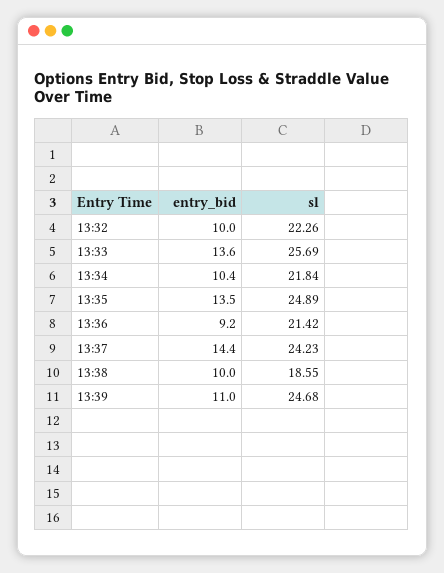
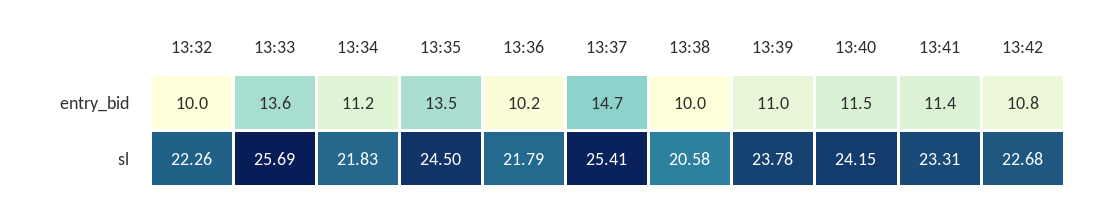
entry_bid, 13:34: 10.4 -> 11.2
sl, 13:34: 21.84 -> 21.83
sl, 13:35: 24.89 -> 24.5
entry_bid, 13:36: 9.2 -> 10.2
sl, 13:36: 21.42 -> 21.79
entry_bid, 13:37: 14.4 -> 14.7
sl, 13:37: 24.23 -> 25.41
sl, 13:38: 18.55 -> 20.58
sl, 13:39: 24.68 -> 23.78
entry_bid, 13:40: none -> 11.5
entry_bid, 13:41: none -> 11.4
entry_bid, 13:42: none -> 10.8
sl, 13:40: none -> 24.15
sl, 13:41: none -> 23.31
sl, 13:42: none -> 22.68

